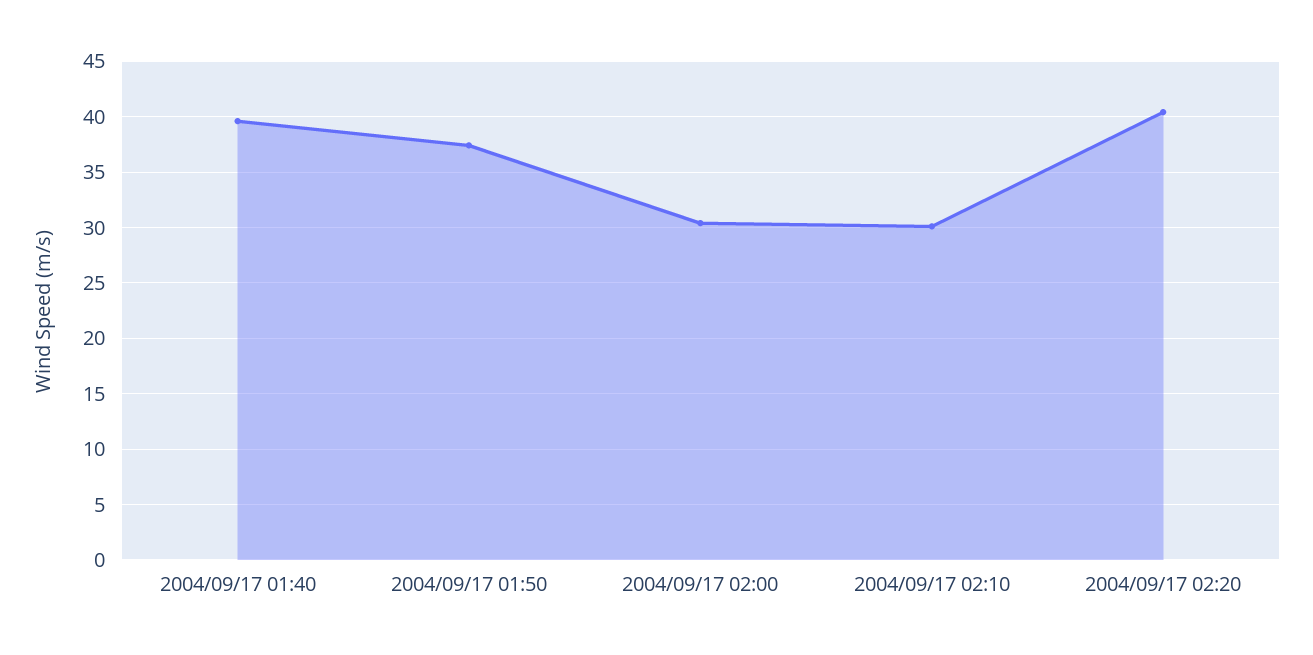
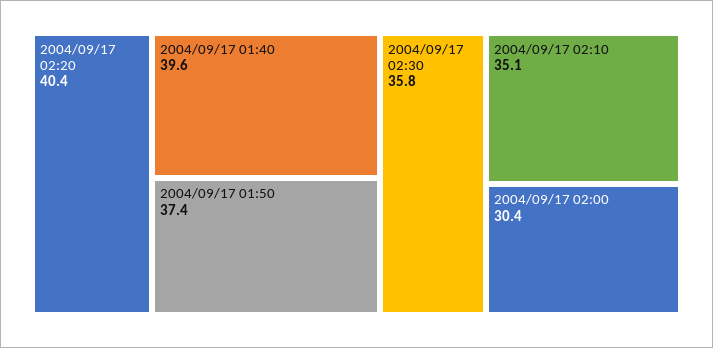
2004/09/17 02:10: 30 -> 35.1
2004/09/17 02:30: none -> 35.8

